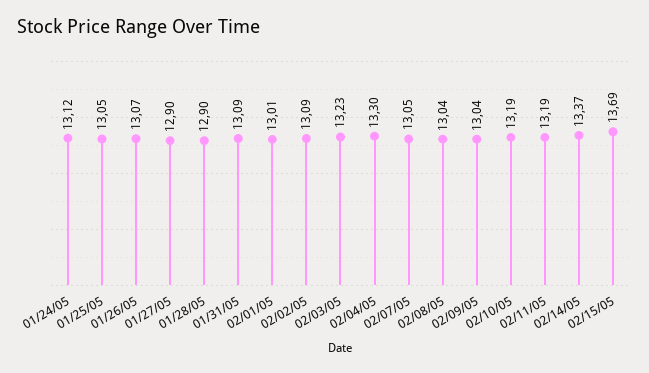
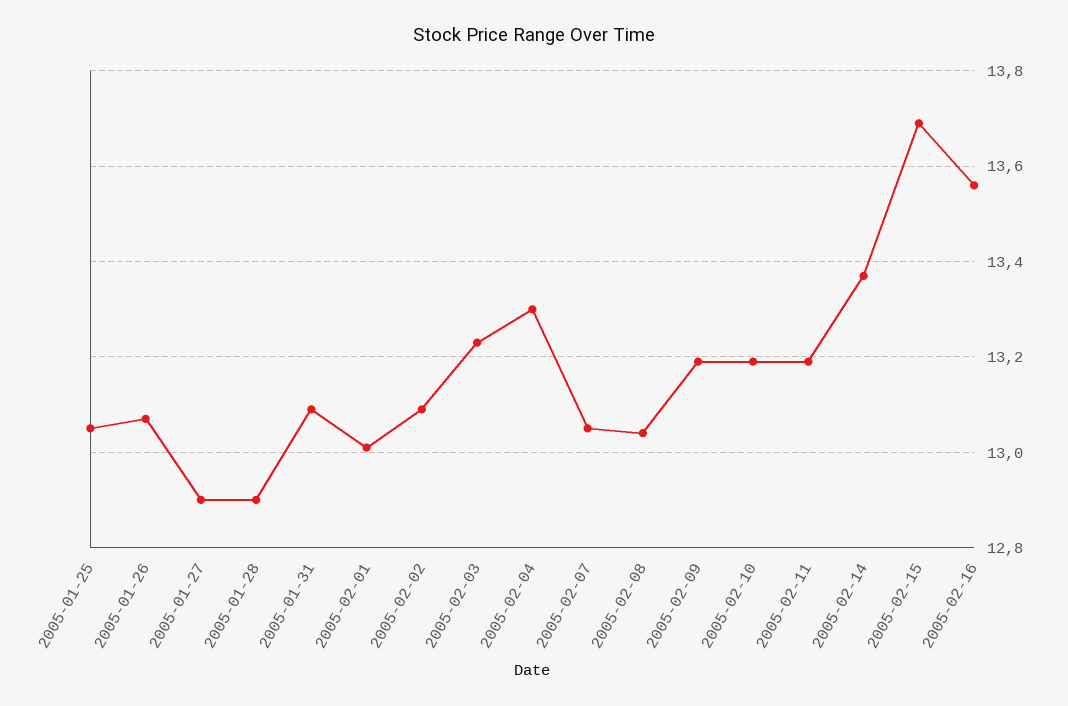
01/24/05: 13.12 -> none
02/09/05: 13.04 -> 13.2
2005-02-16: none -> 13.55

